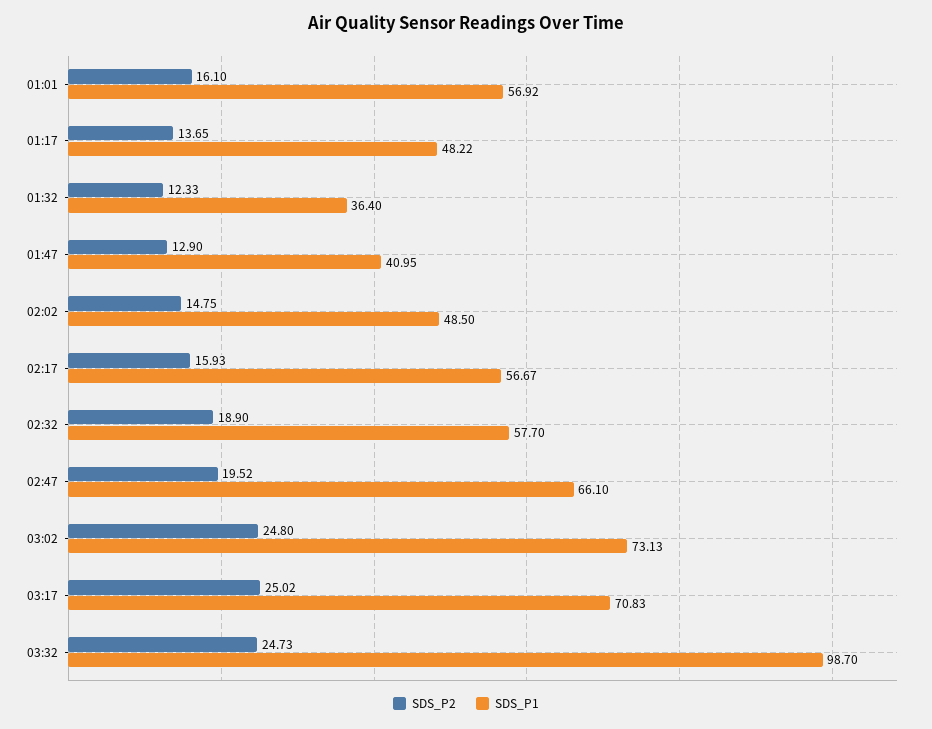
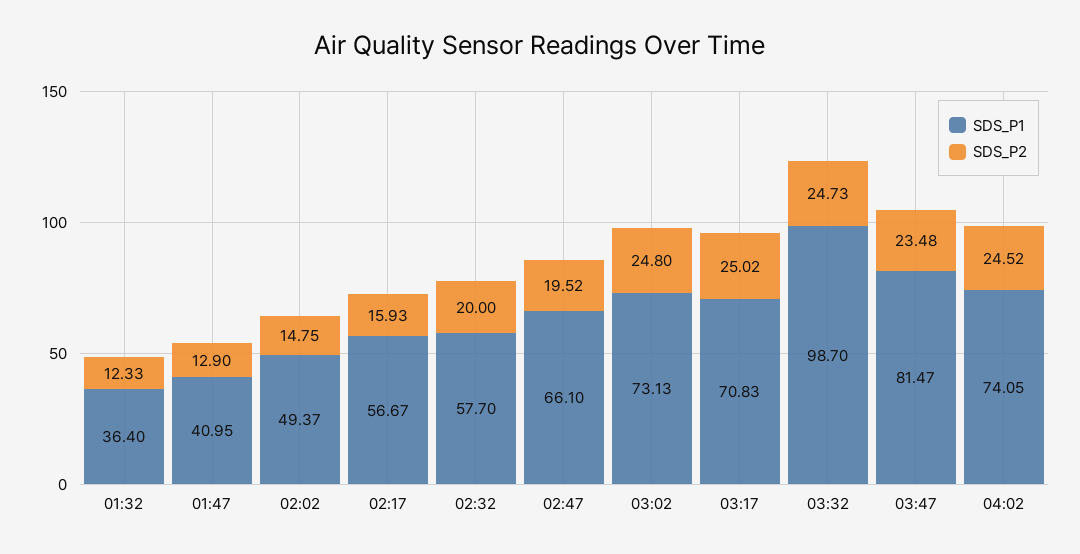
SDS_P2, 01:01: 16.1 -> none
SDS_P1, 01:01: 56.92 -> none
SDS_P2, 01:17: 13.65 -> none
SDS_P1, 01:17: 48.22 -> none
SDS_P1, 02:02: 48.5 -> 49.37
SDS_P2, 02:32: 18.9 -> 20
SDS_P1, 03:47: none -> 81.47
SDS_P2, 03:47: none -> 23.48
SDS_P1, 04:02: none -> 74.05
SDS_P2, 04:02: none -> 24.52

